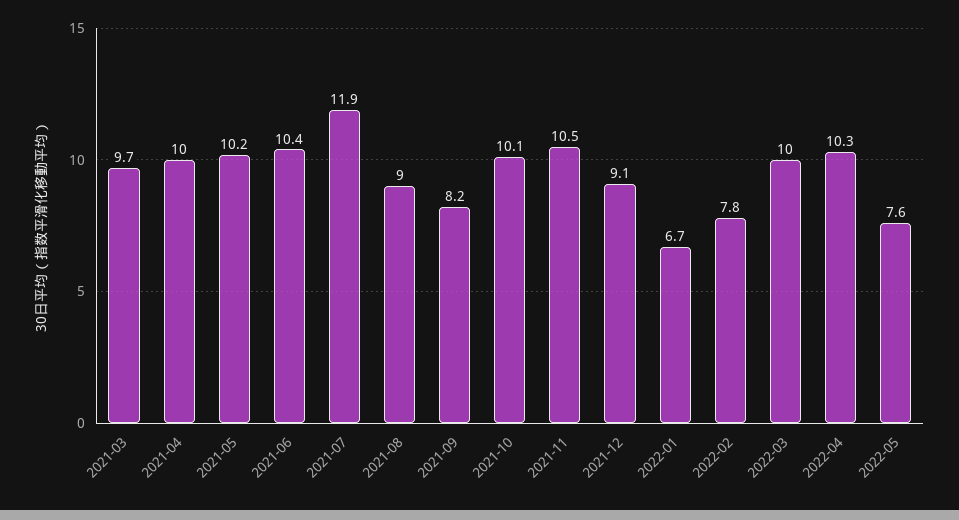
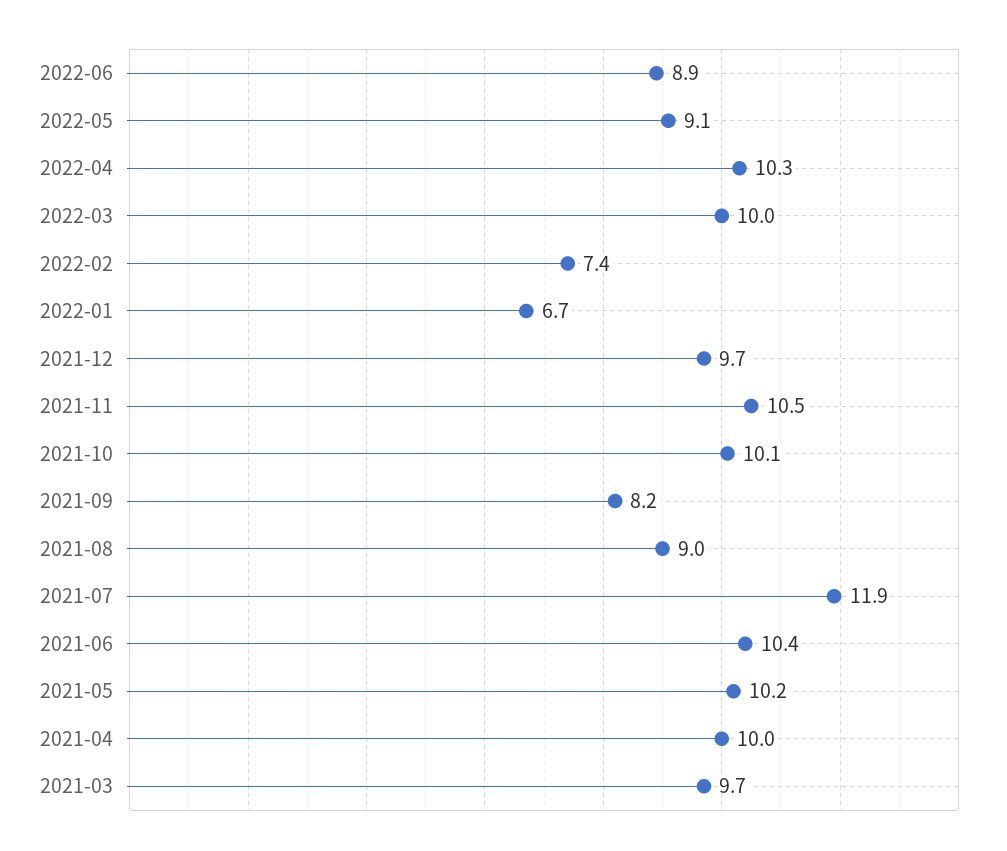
2021-12: 9.1 -> 9.7
2022-02: 7.8 -> 7.4
2022-05: 7.6 -> 9.1
2022-06: none -> 8.9

